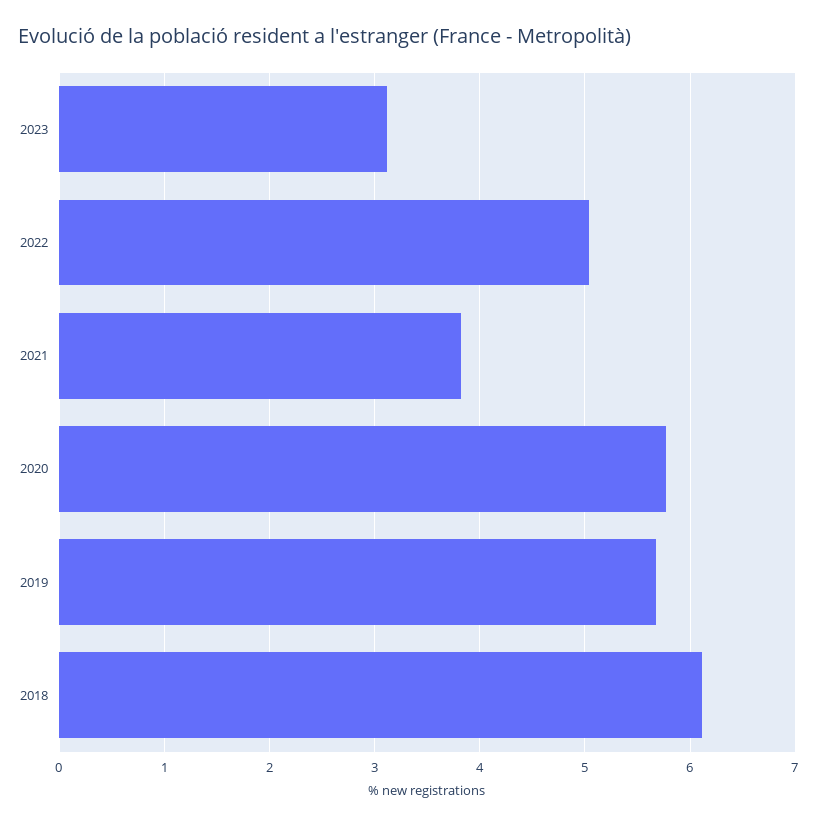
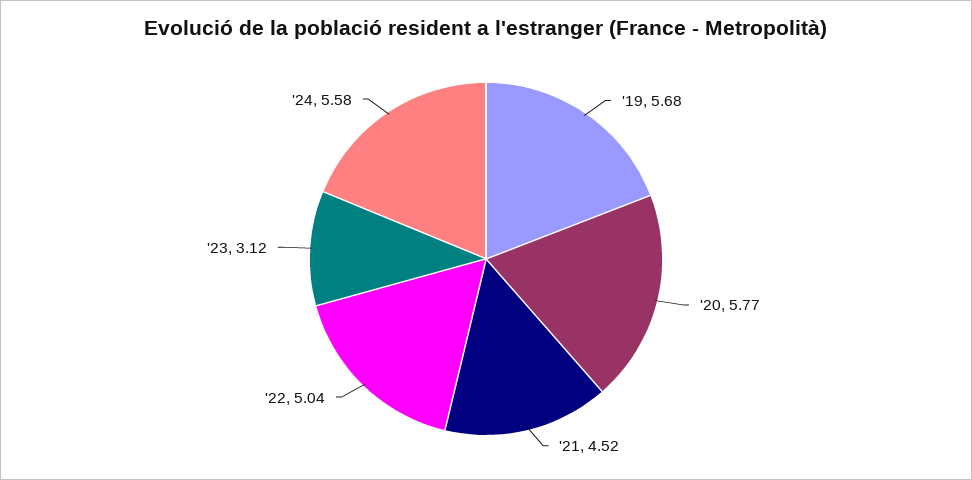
2021: 3.8 -> 4.52
2018: 6.1 -> none
'24: none -> 5.58

